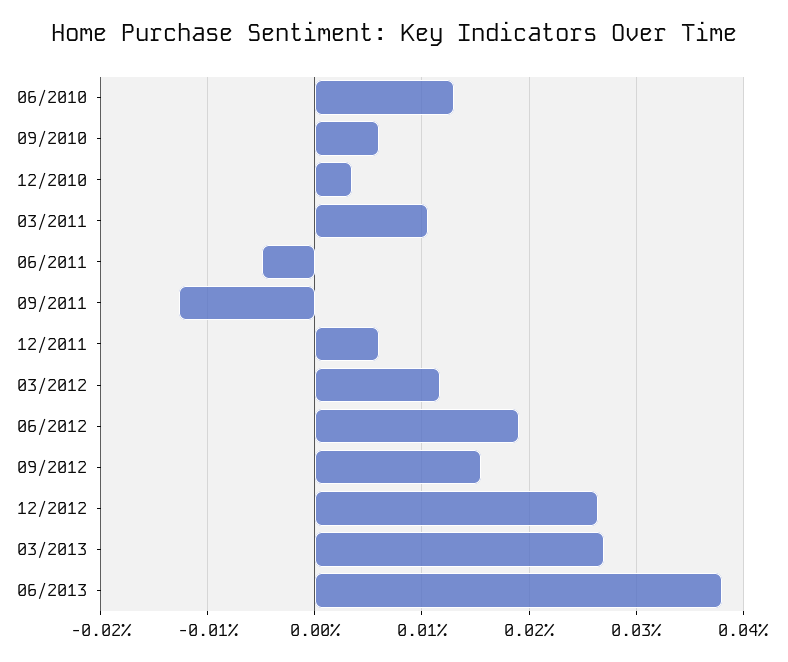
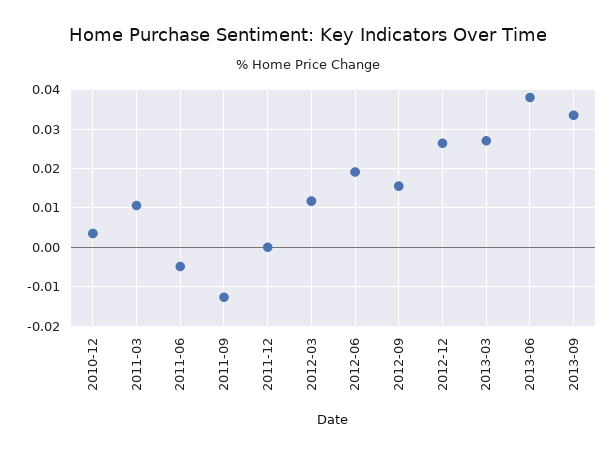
06/2010: 0.013 -> none
09/2010: 0.006 -> none
12/2011: 0.006 -> 0
2013-09: none -> 0.034

